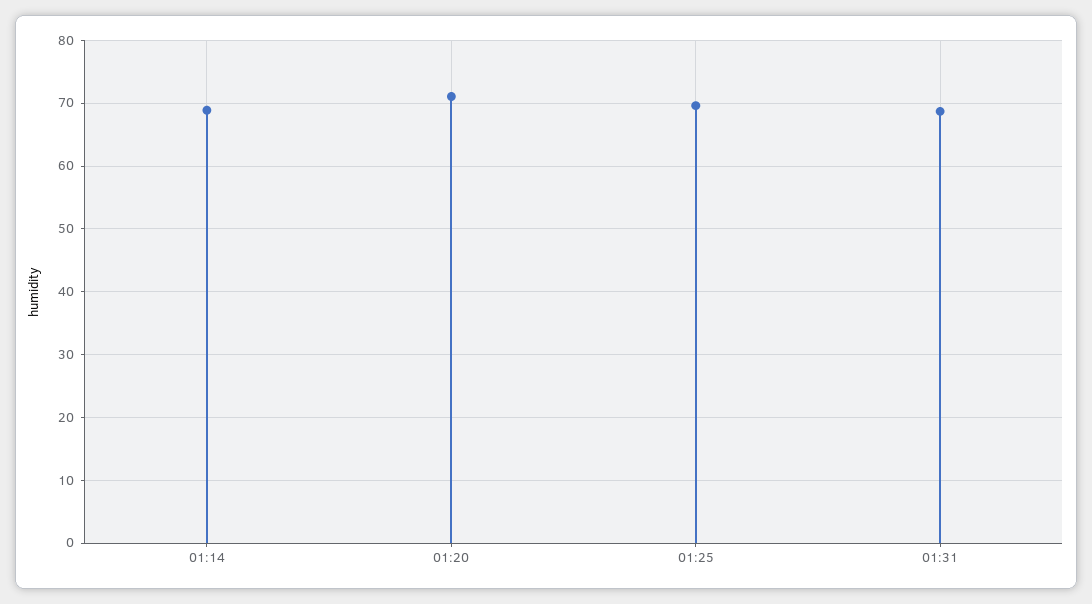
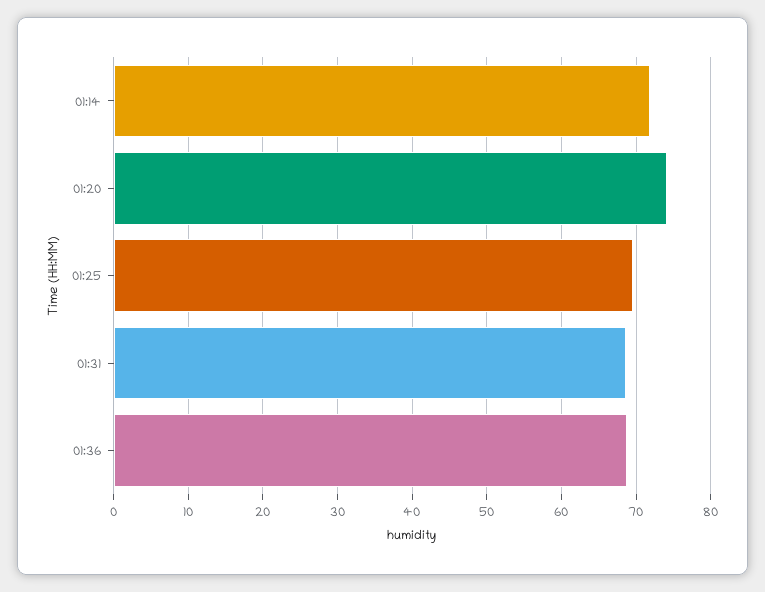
01:14: 69 -> 72
01:20: 71 -> 74
01:36: none -> 69

